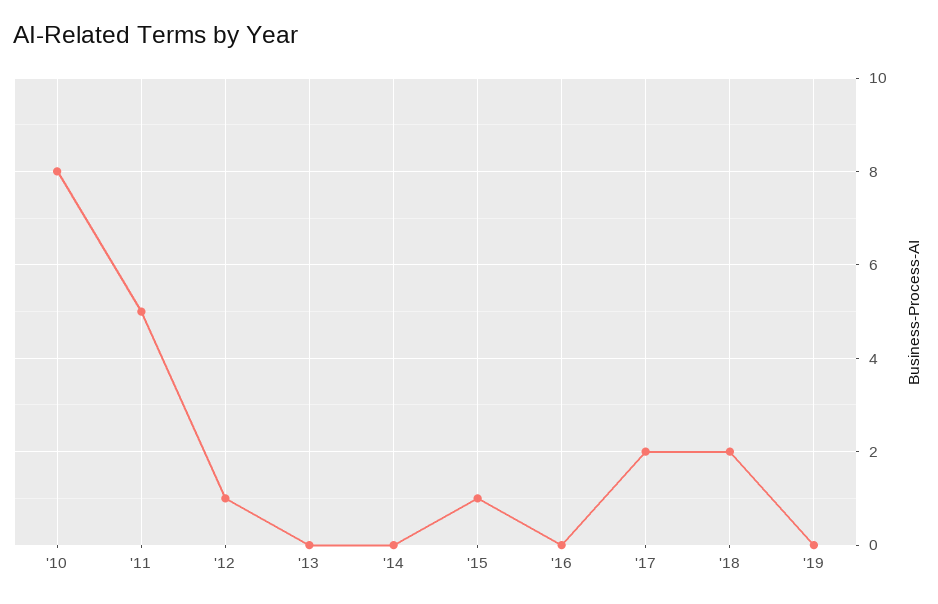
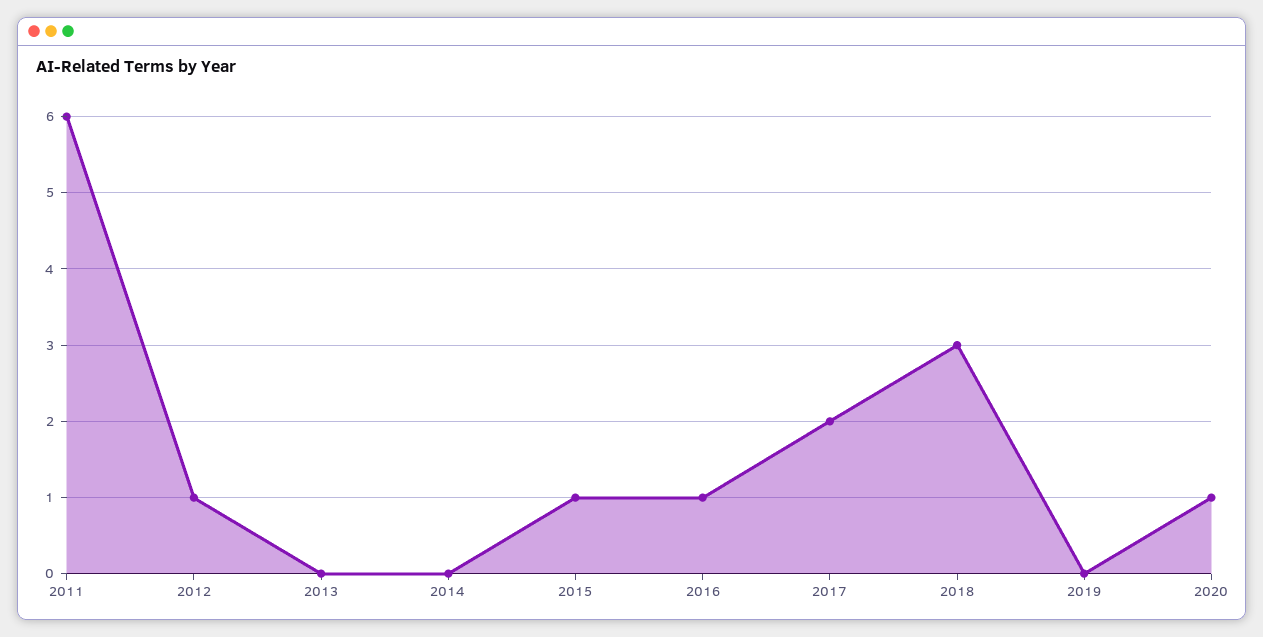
'10: 8 -> none
'11: 5 -> 6
'16: 0 -> 1
'18: 2 -> 3
2020: none -> 1

